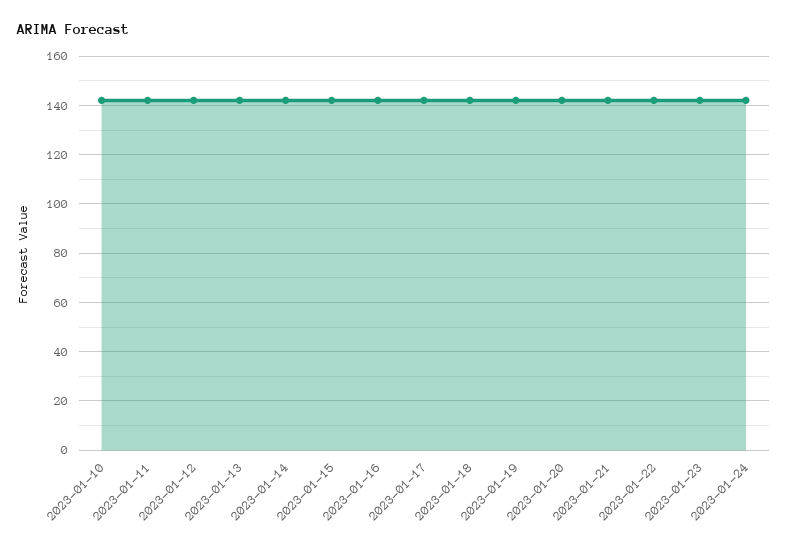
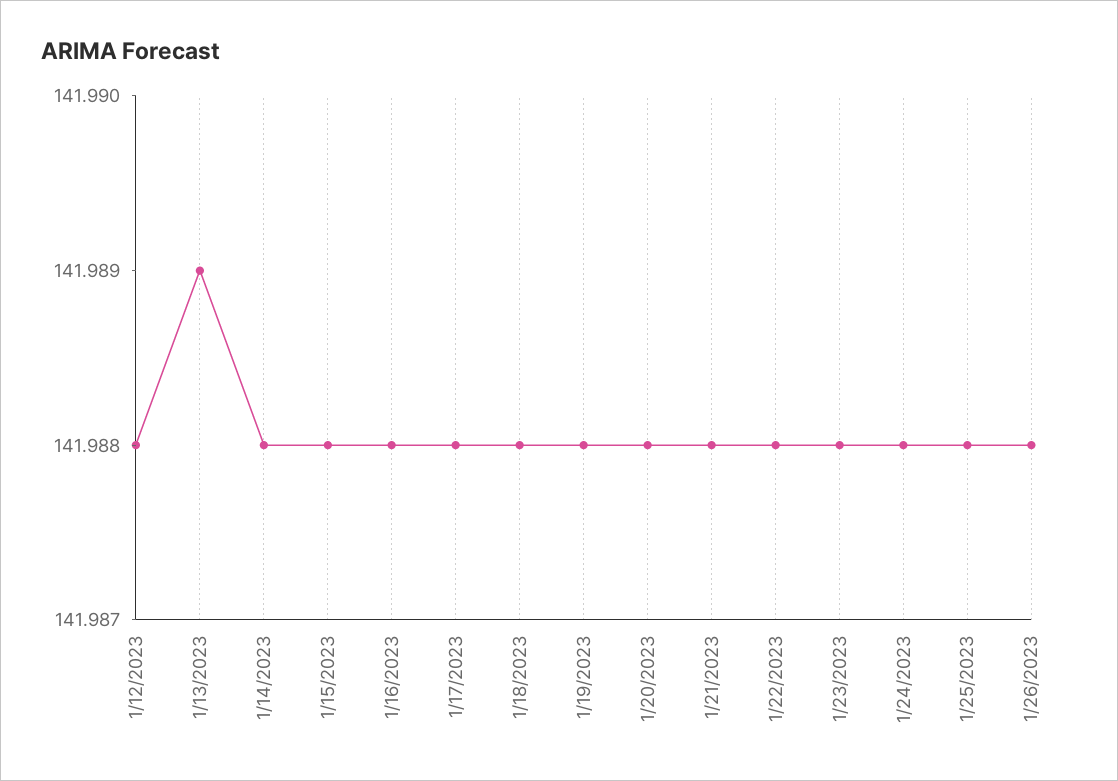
2023-01-10: 142.5 -> none
2023-01-11: 142.5 -> none
1/25/2023: none -> 141.988
1/26/2023: none -> 141.988

